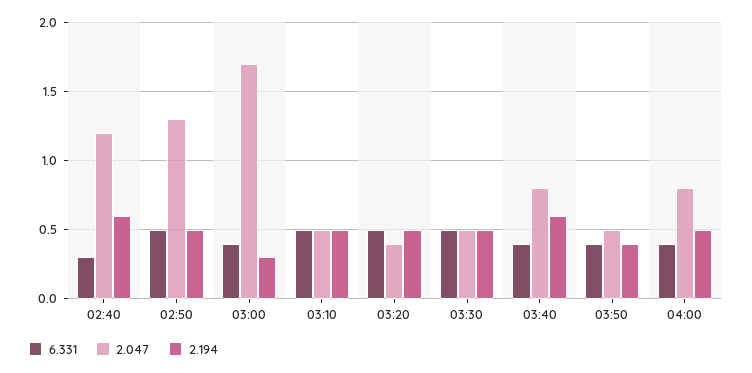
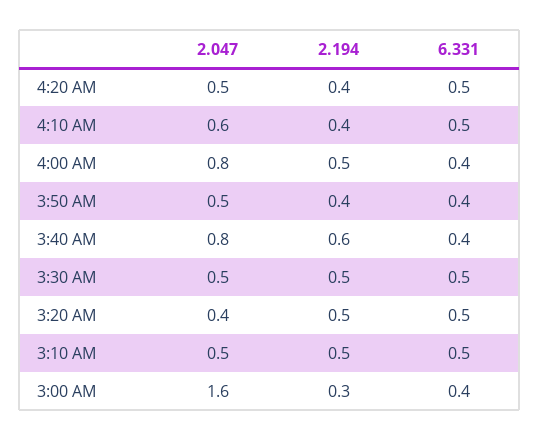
6.331, 02:40: 0.3 -> none
2.047, 02:40: 1.2 -> none
2.194, 02:40: 0.6 -> none
6.331, 02:50: 0.5 -> none
2.047, 02:50: 1.3 -> none
2.194, 02:50: 0.5 -> none
2.047, 03:00: 1.7 -> 1.6
2.047, 4:20 AM: none -> 0.5
2.194, 4:20 AM: none -> 0.4
6.331, 4:20 AM: none -> 0.5
2.047, 4:10 AM: none -> 0.6
2.194, 4:10 AM: none -> 0.4
6.331, 4:10 AM: none -> 0.5

